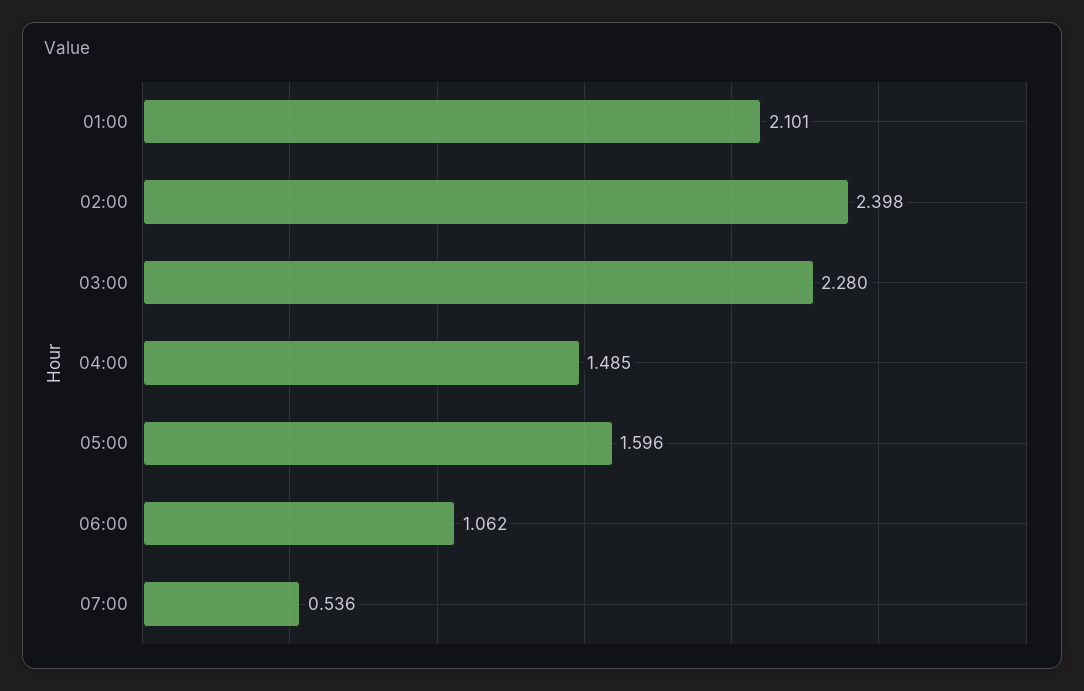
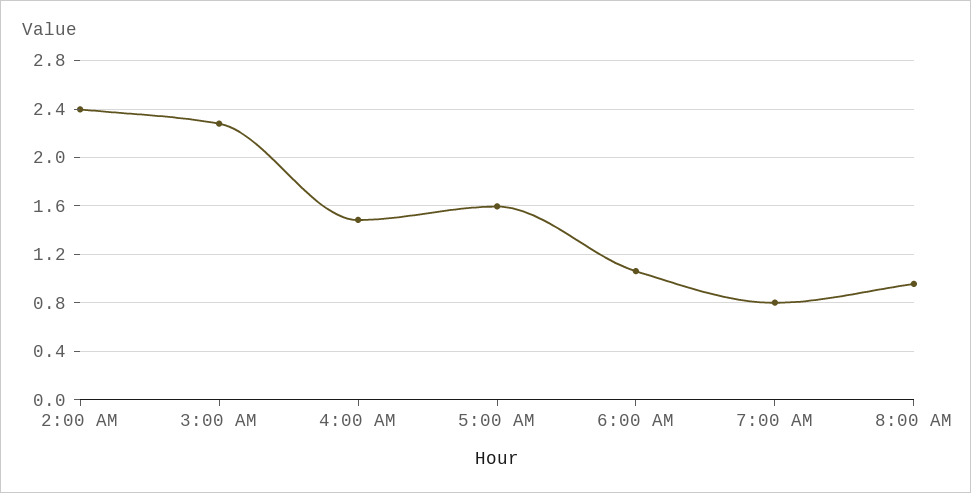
01:00: 2.101 -> none
07:00: 0.536 -> 0.8
8:00 AM: none -> 0.95

